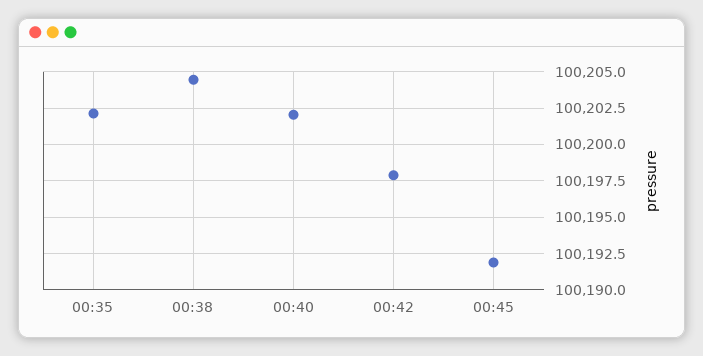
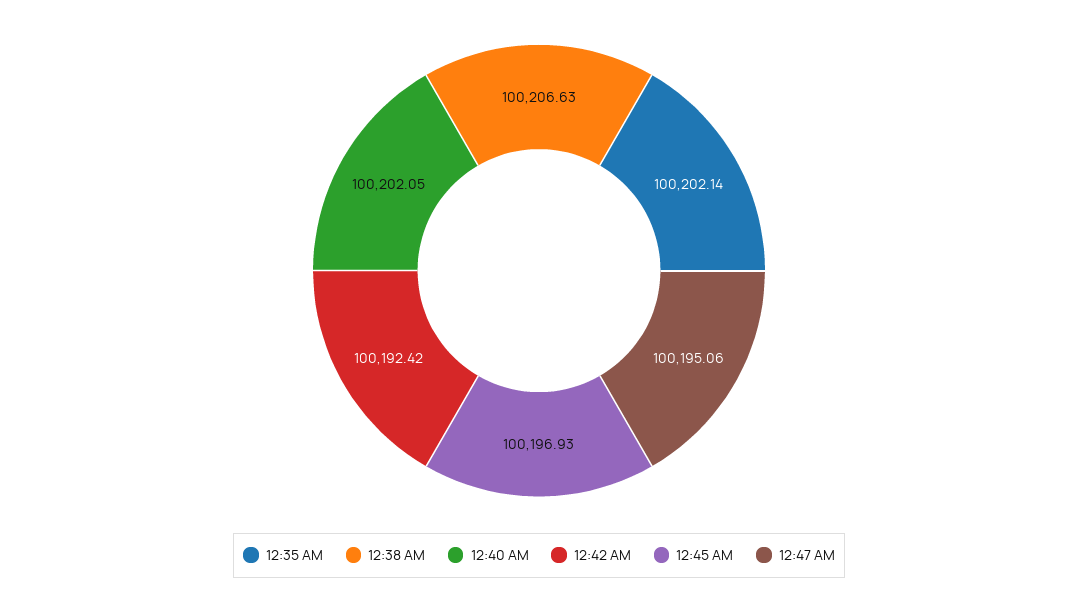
00:38: 100204.5 -> 100206.63
00:42: 100198 -> 100192.42
00:45: 100192 -> 100196.93
12:47 AM: none -> 100195.06

